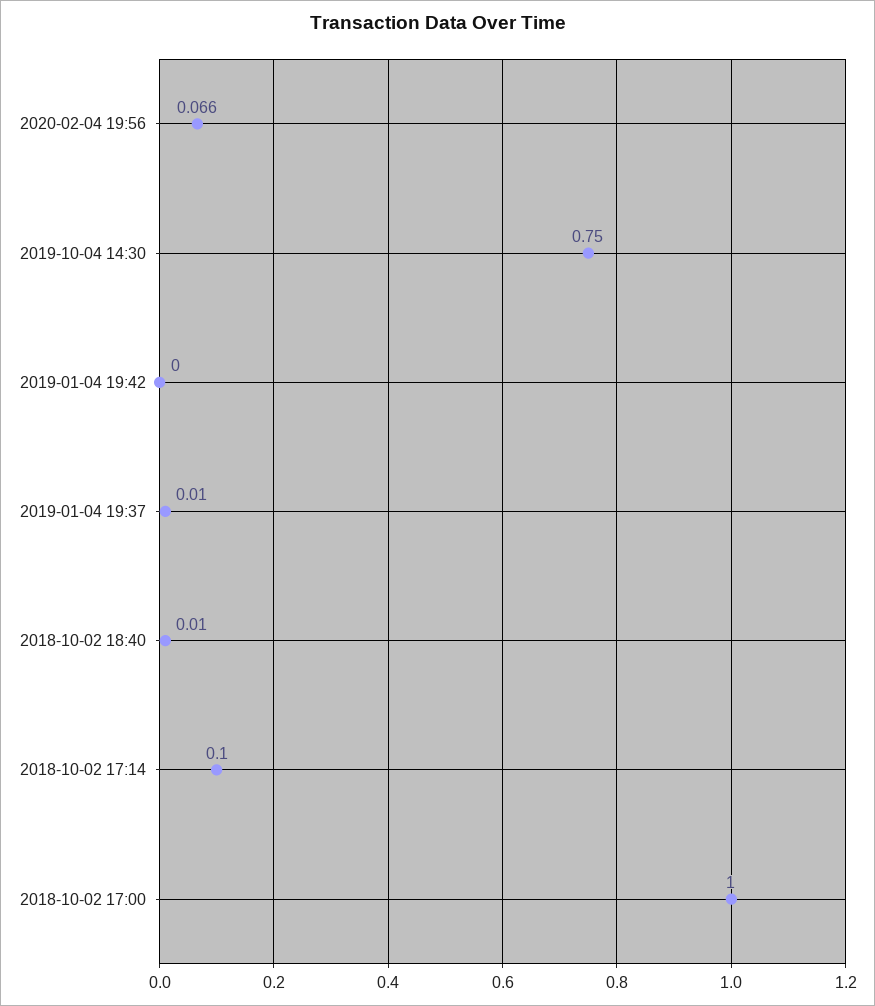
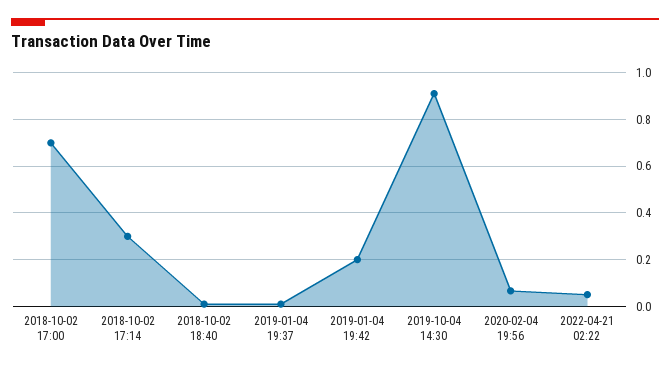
2019-10-04 14:30: 0.75 -> 0.9
2019-01-04 19:42: 0 -> 0.2
2018-10-02 17:14: 0.1 -> 0.3
2018-10-02 17:00: 1 -> 0.7
2022-04-21 02:22: none -> 0.05

